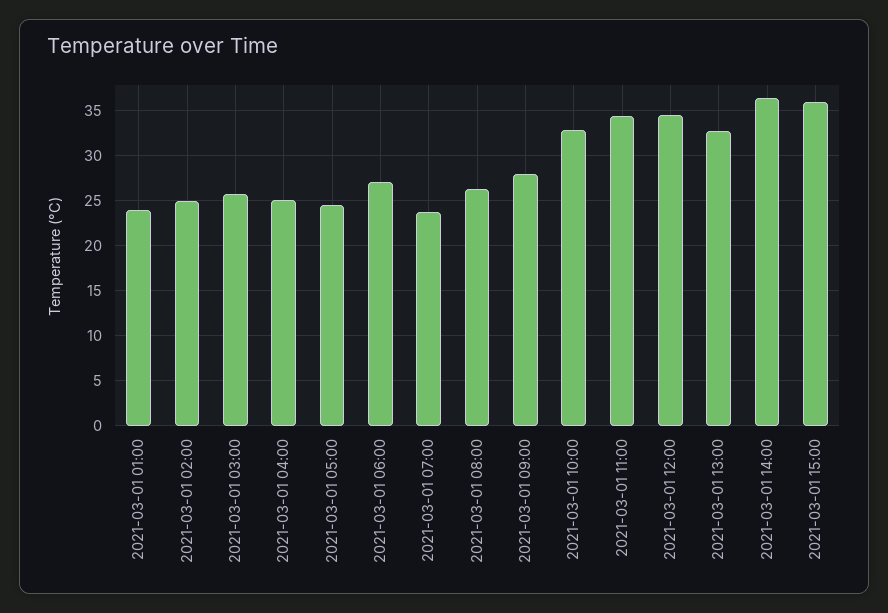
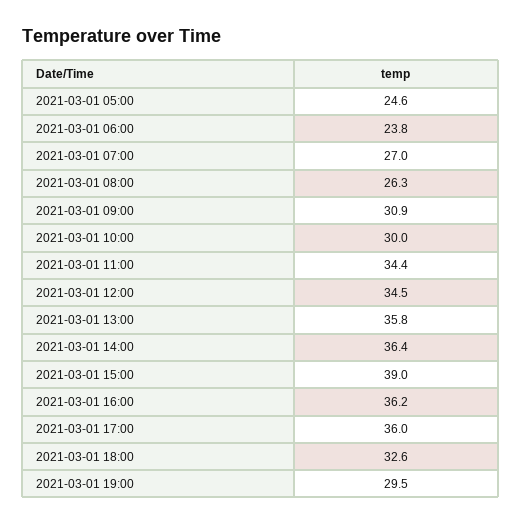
2021-03-01 01:00: 24 -> none
2021-03-01 02:00: 25 -> none
2021-03-01 03:00: 26 -> none
2021-03-01 04:00: 25 -> none
2021-03-01 06:00: 27 -> 23.8
2021-03-01 07:00: 24 -> 27
2021-03-01 09:00: 28 -> 30.9
2021-03-01 10:00: 33 -> 30
2021-03-01 13:00: 33 -> 35.8
2021-03-01 15:00: 36 -> 39
2021-03-01 16:00: none -> 36.2
2021-03-01 17:00: none -> 36
2021-03-01 18:00: none -> 32.6
2021-03-01 19:00: none -> 29.5

